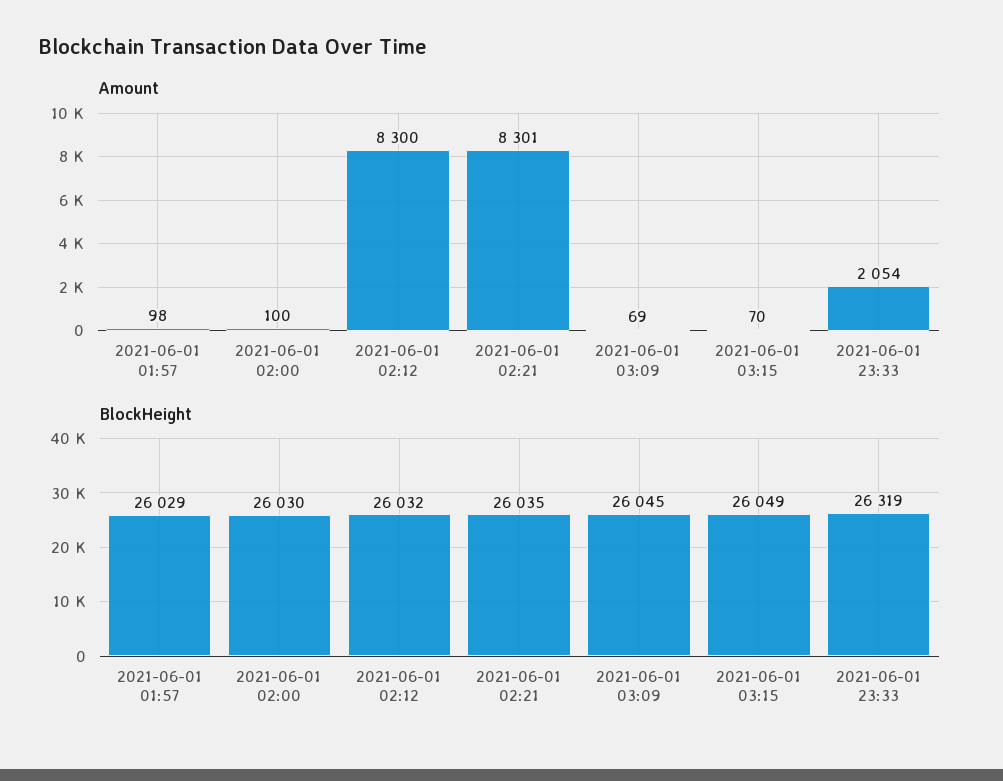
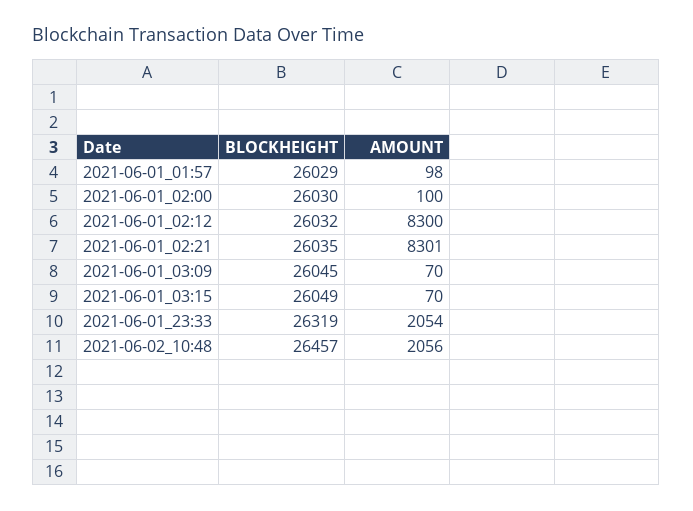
Amount, 2021-06-01 03:09: 69 -> 70
BlockHeight, 2021-06-02_10:48: none -> 26457
Amount, 2021-06-02_10:48: none -> 2056

